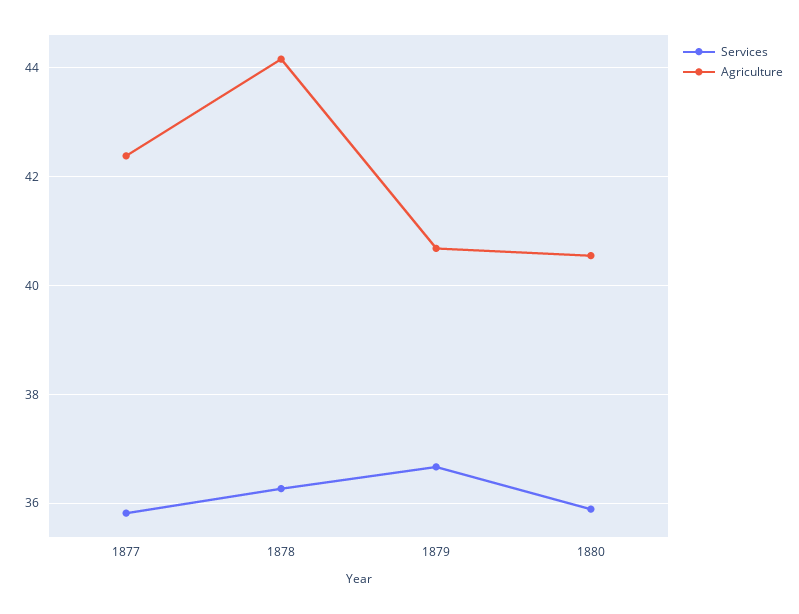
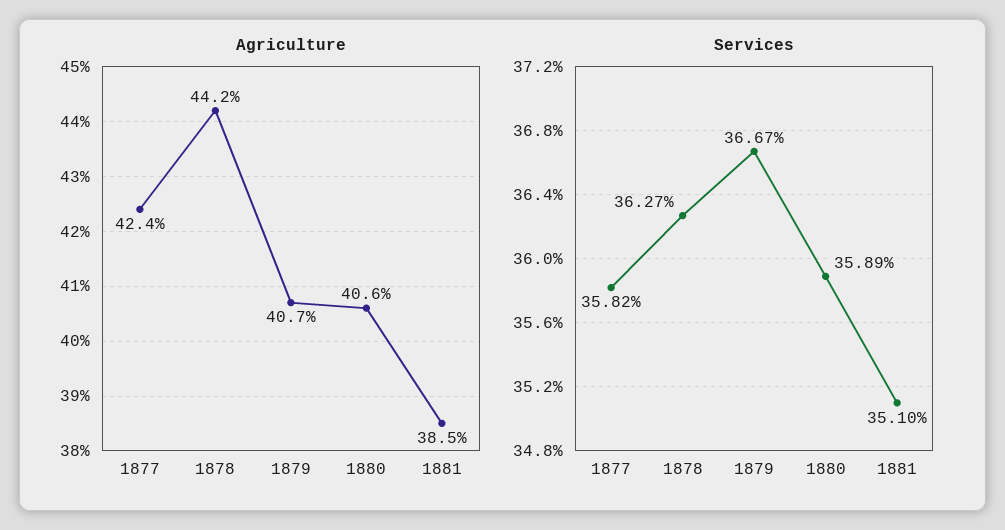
Agriculture, 1881: none -> 38.5
Services, 1881: none -> 35.1

